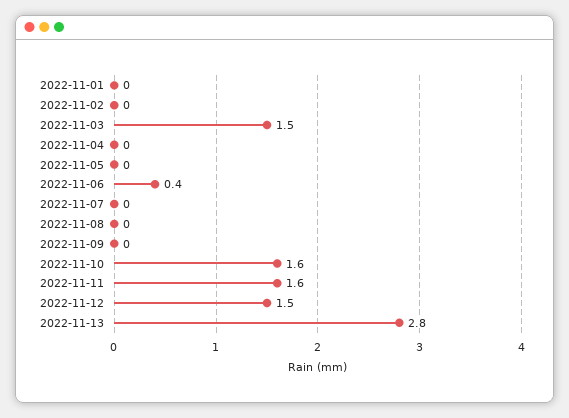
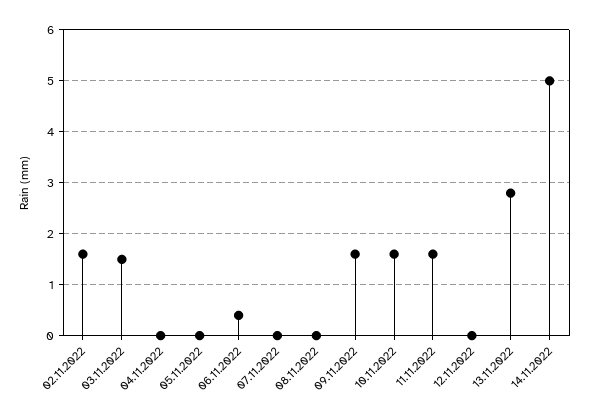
2022-11-01: 0 -> none
2022-11-02: 0 -> 1.5
2022-11-09: 0 -> 1.5
2022-11-12: 1.5 -> 0
14.11.2022: none -> 5

